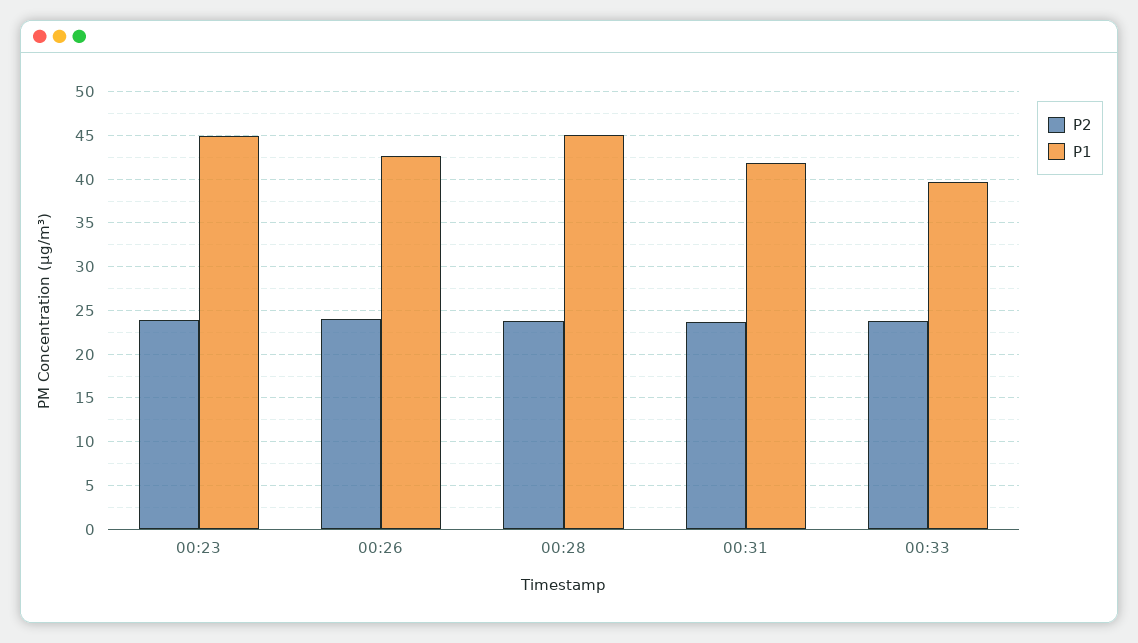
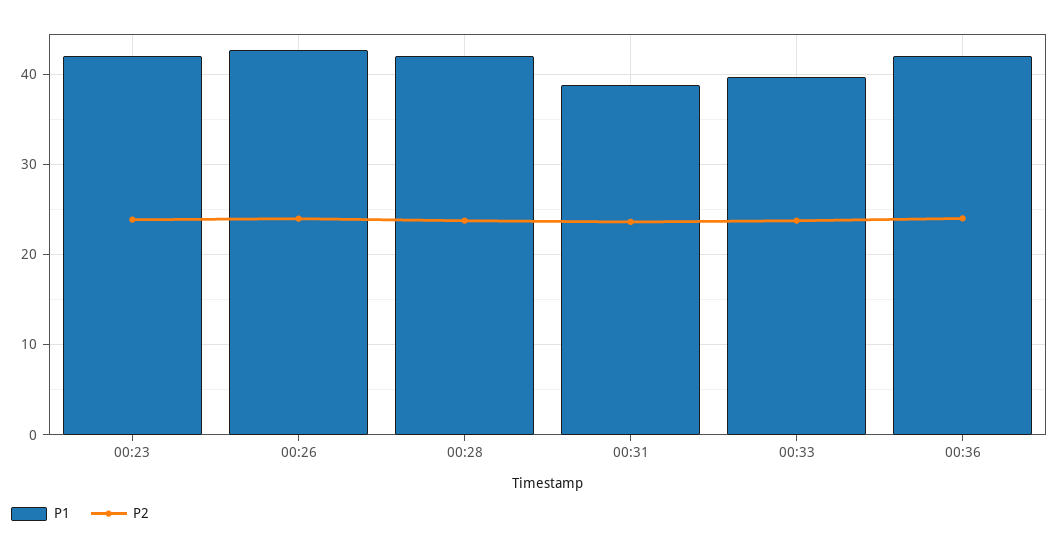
P1, 00:23: 45 -> 42
P1, 00:28: 45 -> 42
P1, 00:31: 42 -> 39
P1, 00:36: none -> 42
P2, 00:36: none -> 24

